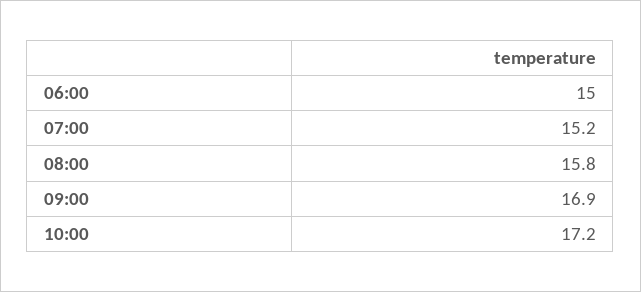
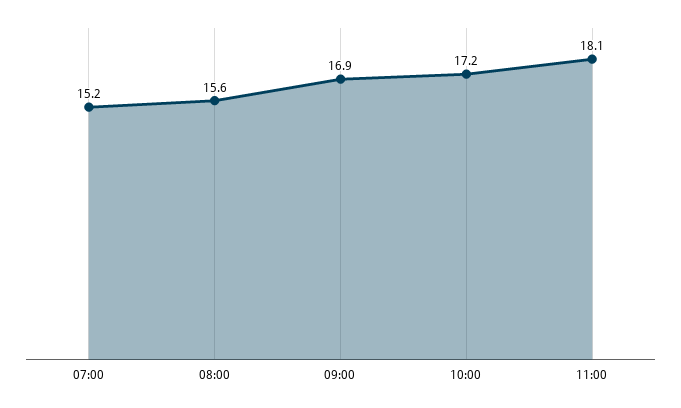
06:00: 15 -> none
08:00: 15.8 -> 15.6
11:00: none -> 18.1

